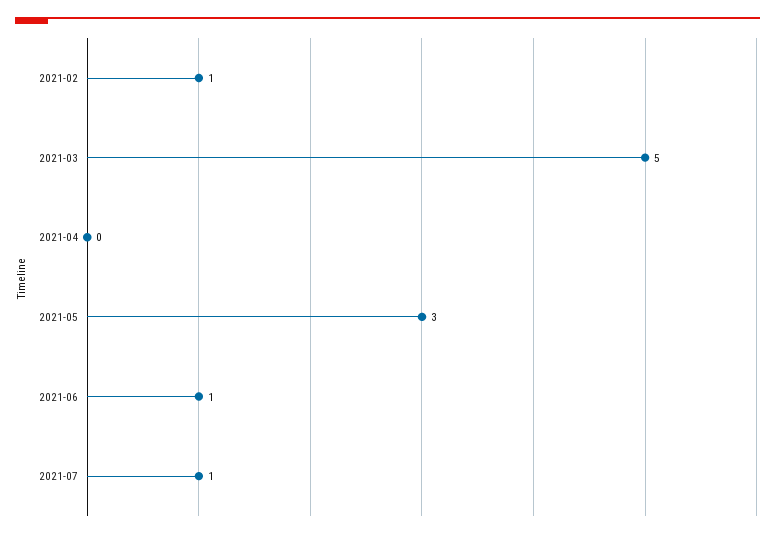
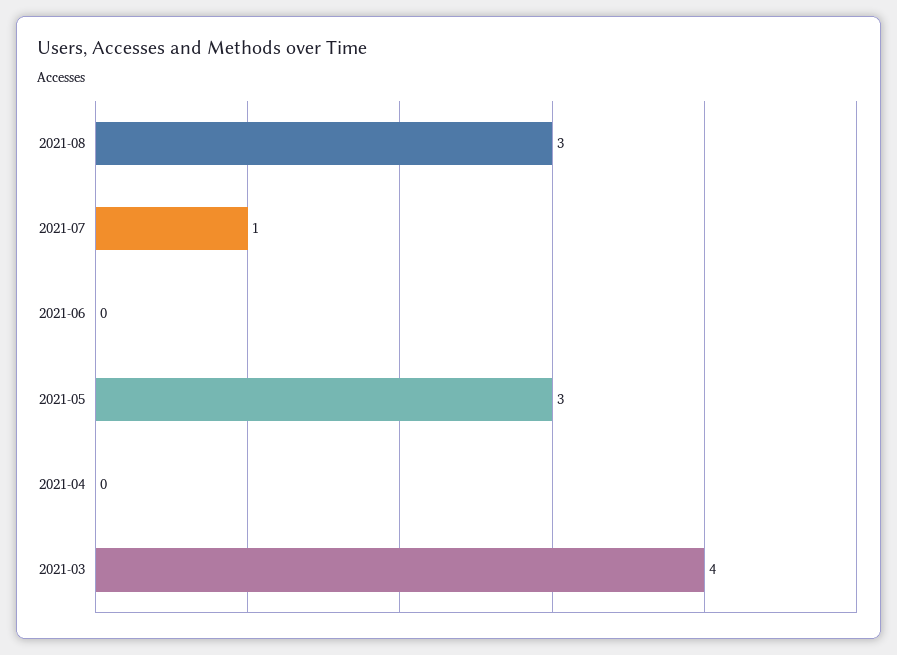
2021-02: 1 -> none
2021-03: 5 -> 4
2021-06: 1 -> 0
2021-08: none -> 3

